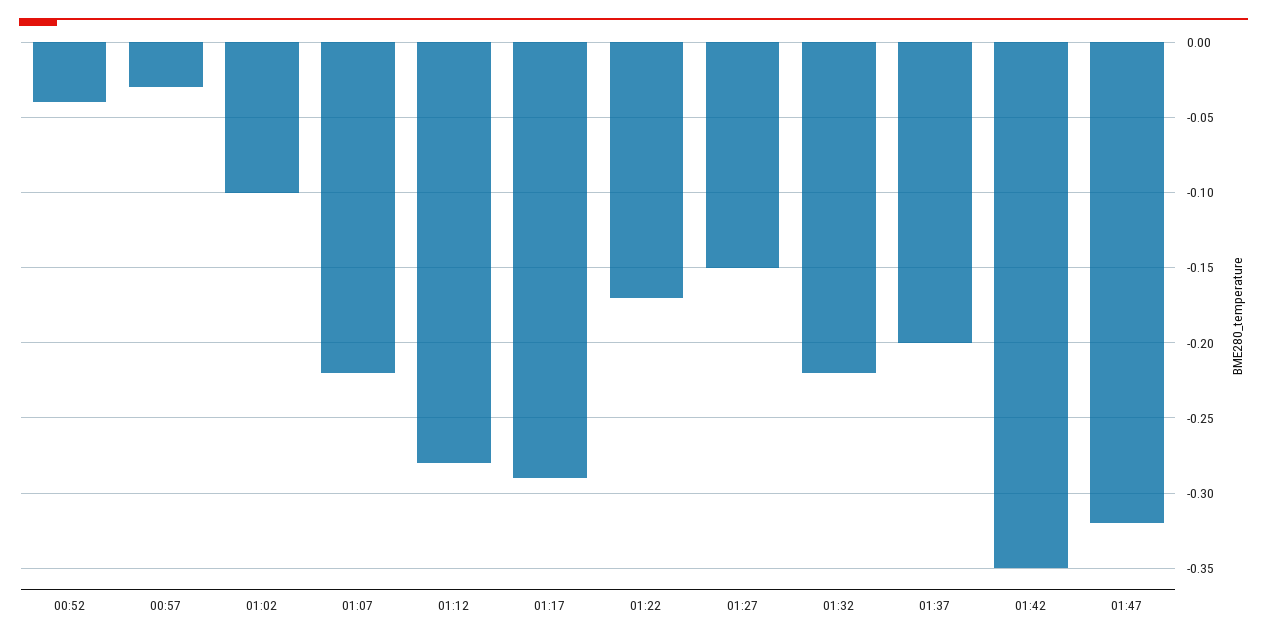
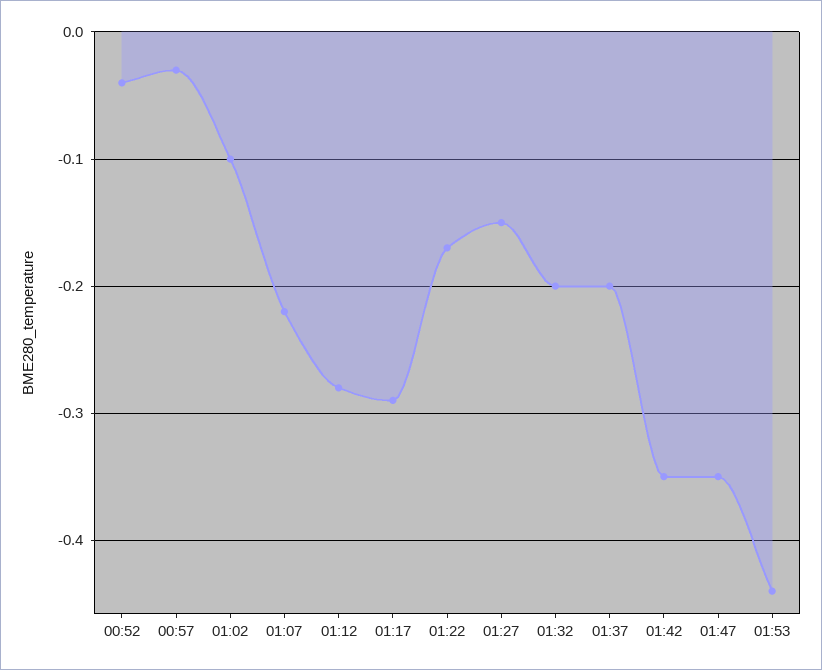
01:32: -0.22 -> -0.2
01:47: -0.32 -> -0.35
01:53: none -> -0.44

